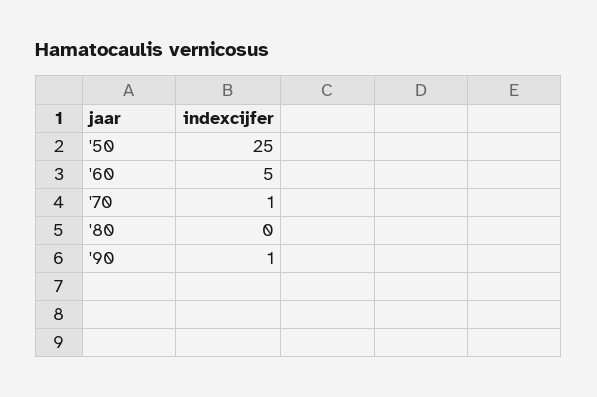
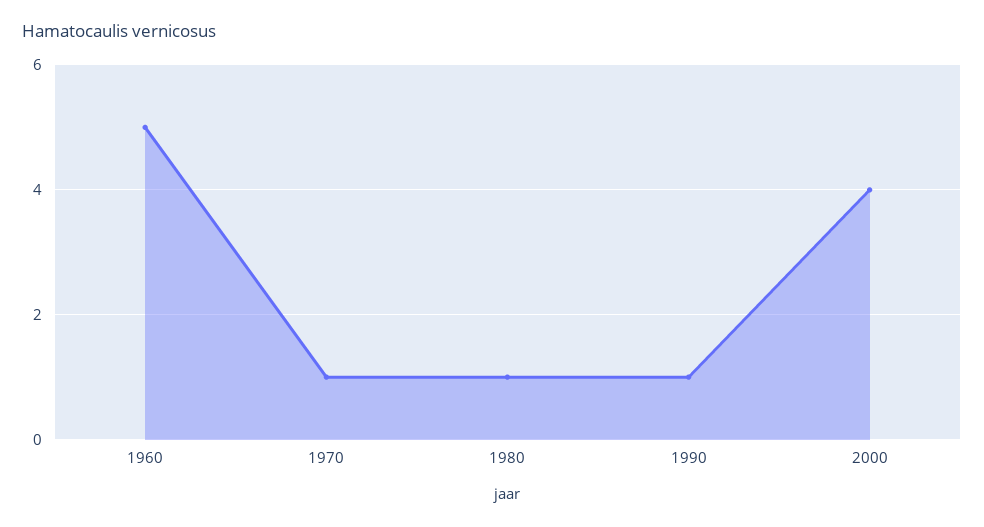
'50: 25 -> none
'80: 0 -> 1
2000: none -> 4

